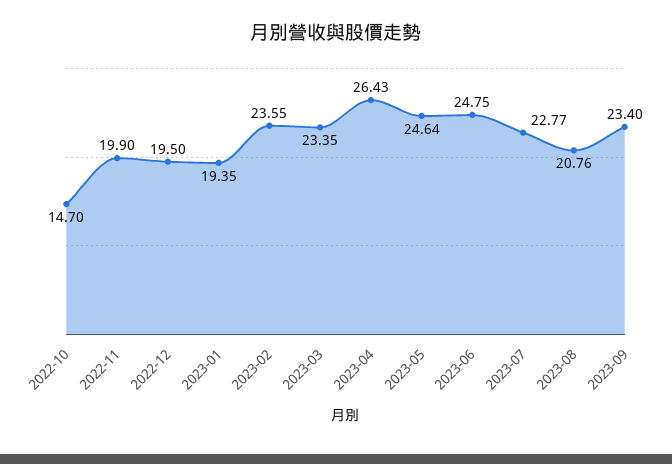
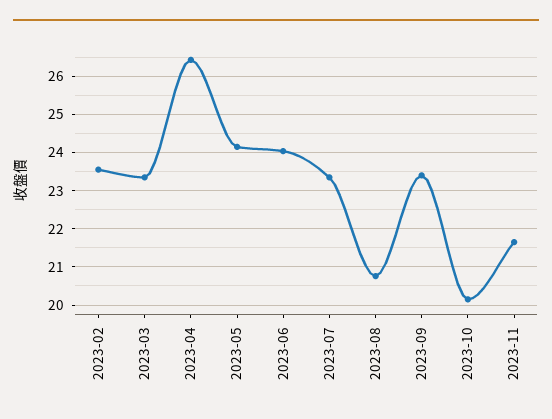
2022-10: 14.7 -> none
2022-11: 19.9 -> none
2022-12: 19.5 -> none
2023-01: 19.35 -> none
2023-05: 24.64 -> 24.2
2023-06: 24.75 -> 24
2023-07: 22.77 -> 23.4
2023-10: none -> 20.2
2023-11: none -> 21.6

